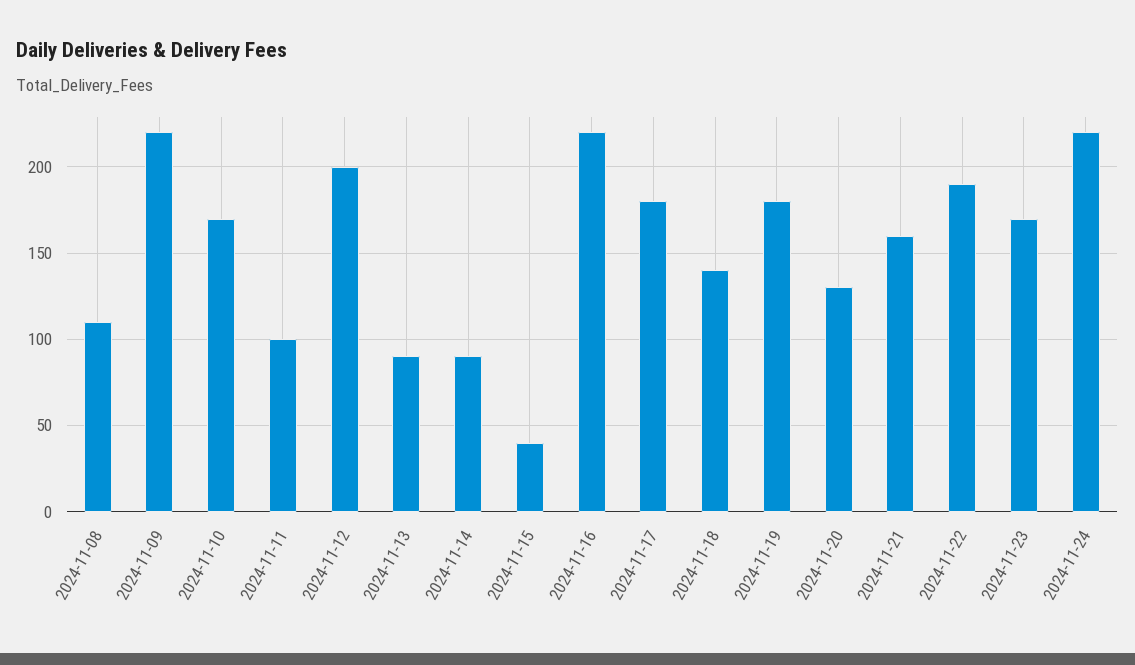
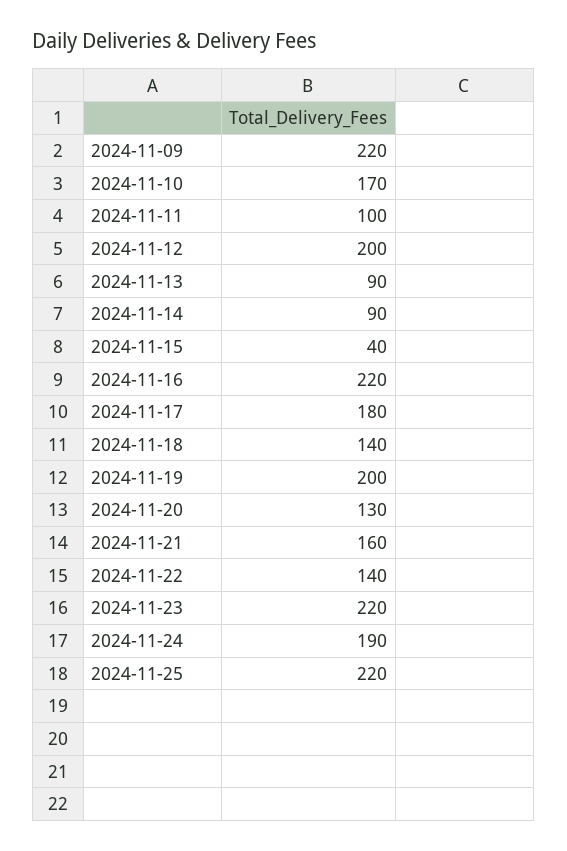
2024-11-08: 110 -> none
2024-11-19: 180 -> 200
2024-11-22: 190 -> 140
2024-11-23: 170 -> 220
2024-11-24: 220 -> 190
2024-11-25: none -> 220

